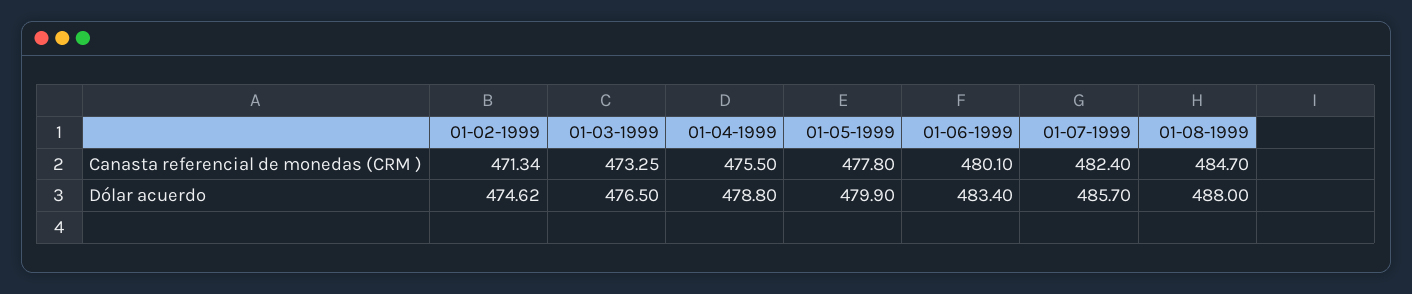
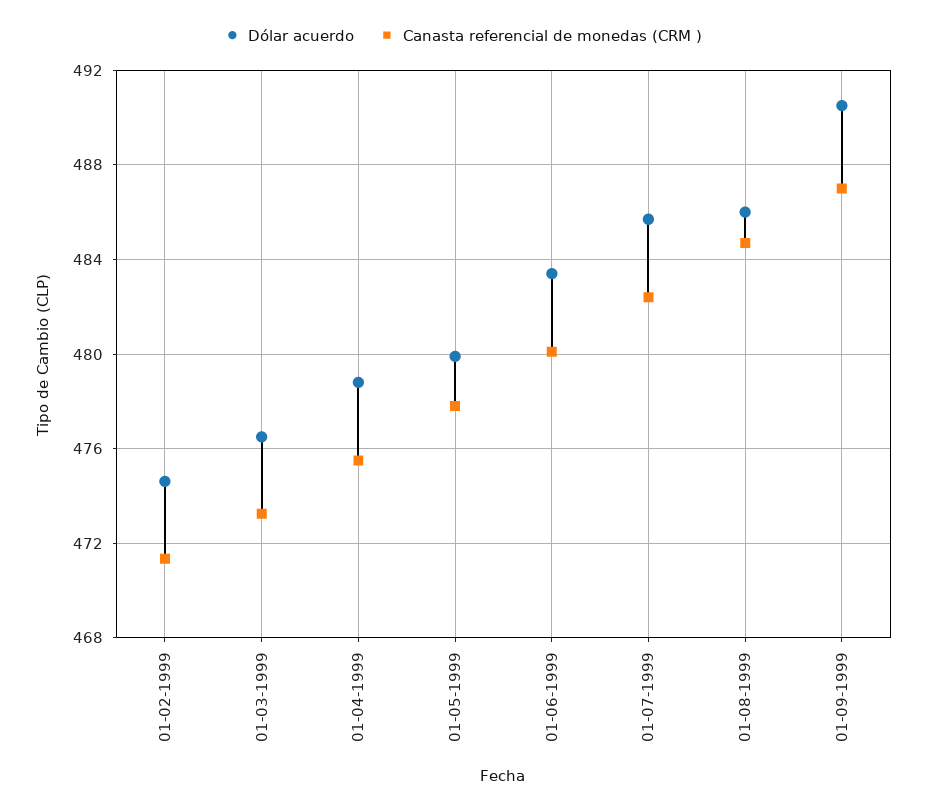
Dólar acuerdo, 01-08-1999: 488 -> 486
Dólar acuerdo, 01-09-1999: none -> 490.5
Canasta referencial de monedas (CRM ), 01-09-1999: none -> 487

